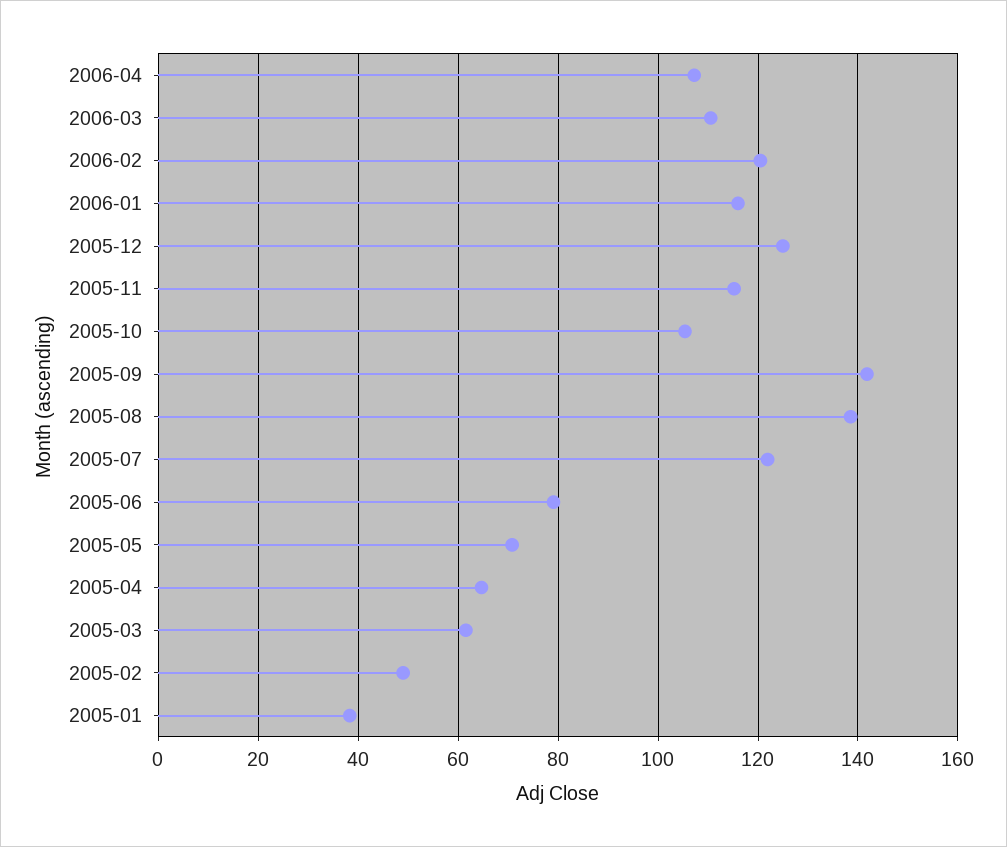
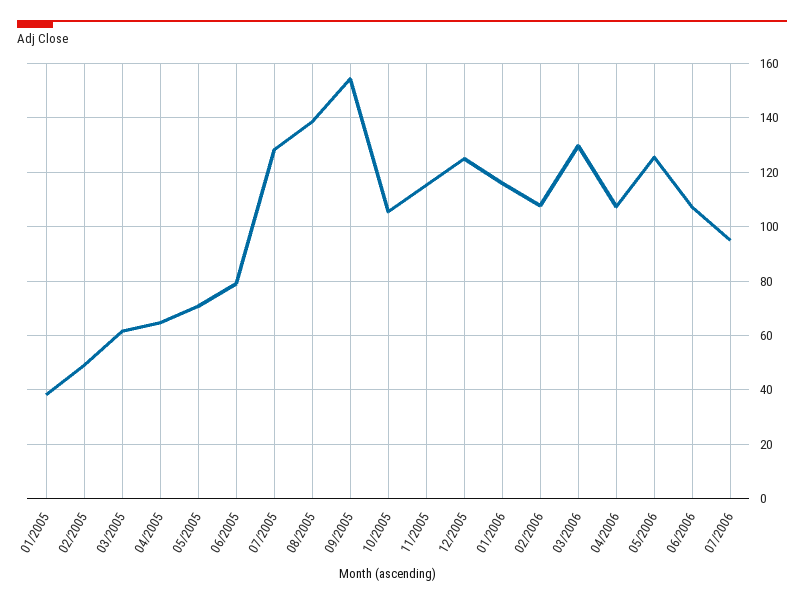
2006-03: 110 -> 130
2006-02: 120 -> 107.5
2005-09: 142 -> 155
2005-07: 122 -> 127.5
05/2006: none -> 125
06/2006: none -> 107.5
07/2006: none -> 95

